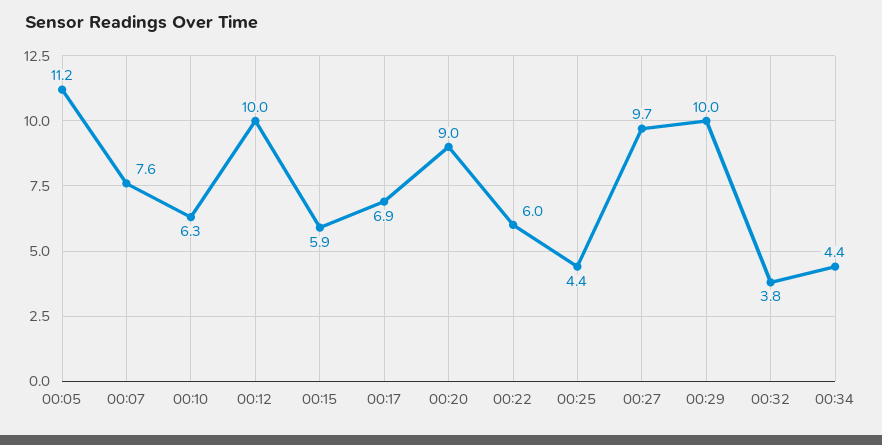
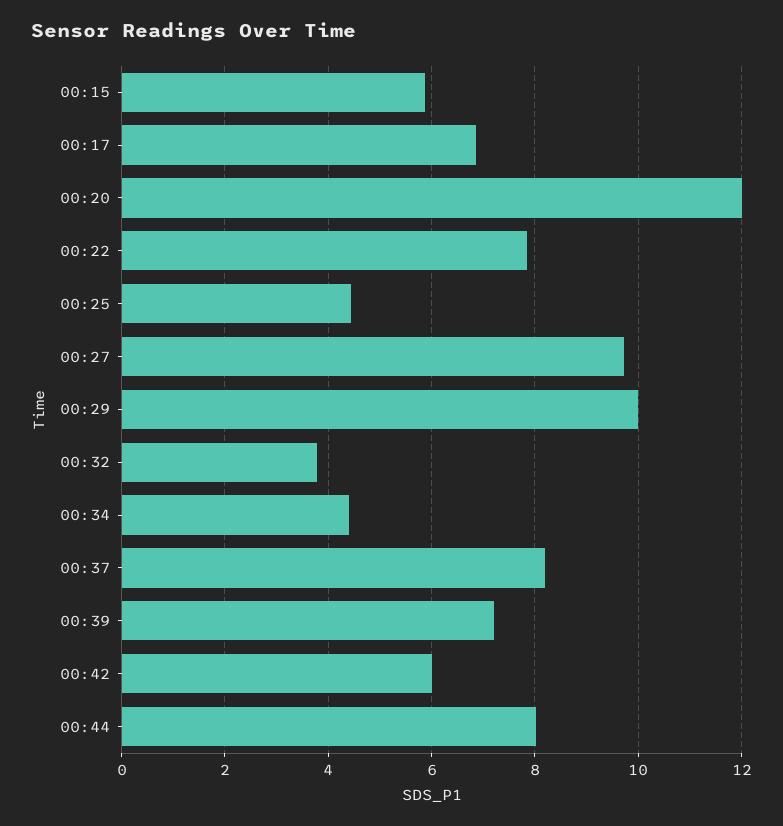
00:05: 11.2 -> none
00:07: 7.6 -> none
00:10: 6.3 -> none
00:12: 10 -> none
00:20: 9 -> 12
00:22: 6 -> 7.8
00:37: none -> 8.2
00:39: none -> 7.2
00:42: none -> 6
00:44: none -> 8

